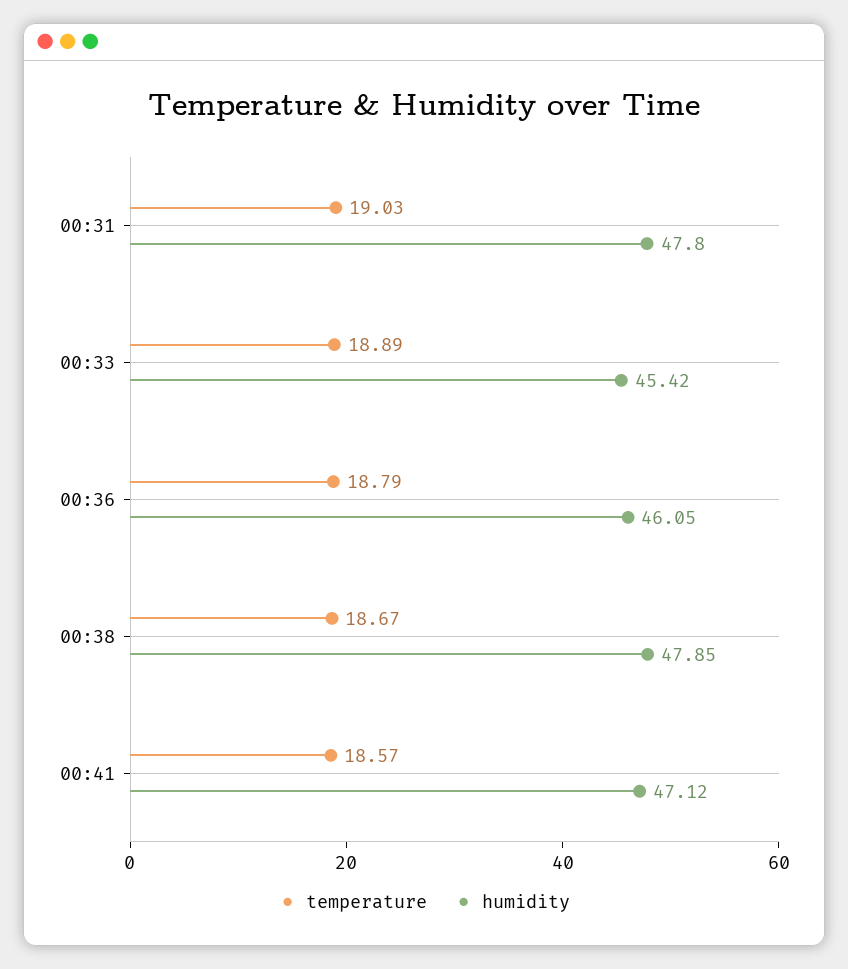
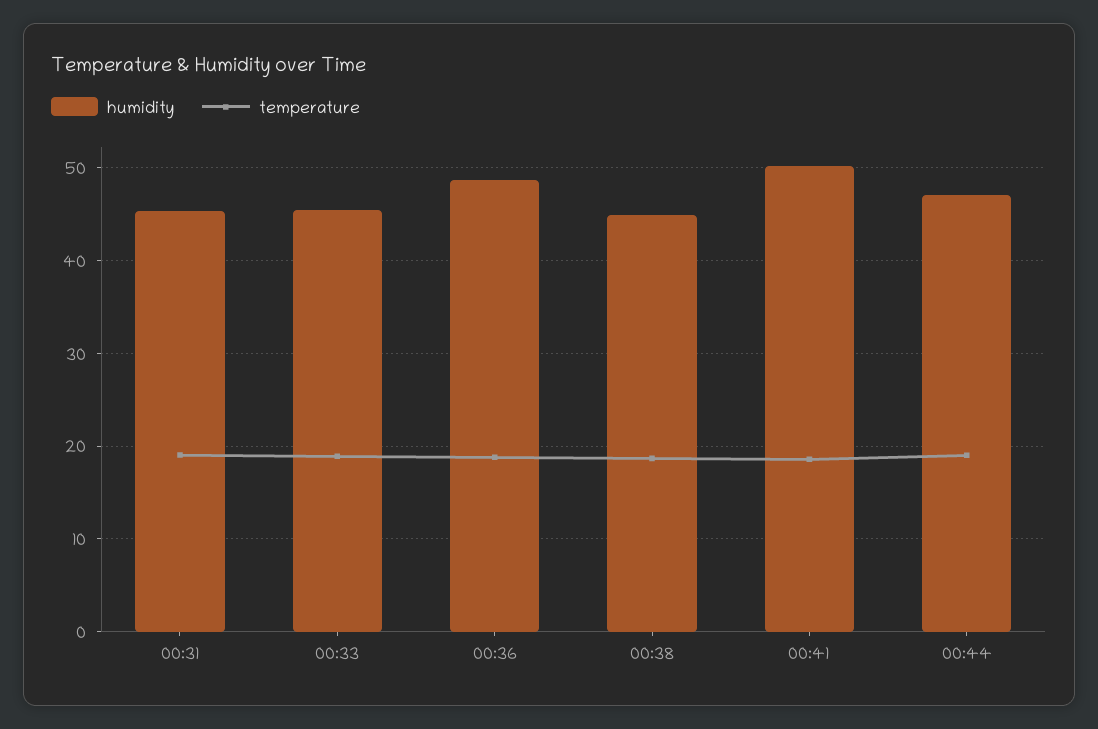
humidity, 00:31: 47.8 -> 45
humidity, 00:36: 46.05 -> 49
humidity, 00:38: 47.85 -> 45
humidity, 00:41: 47.12 -> 50
humidity, 00:44: none -> 47
temperature, 00:44: none -> 19

